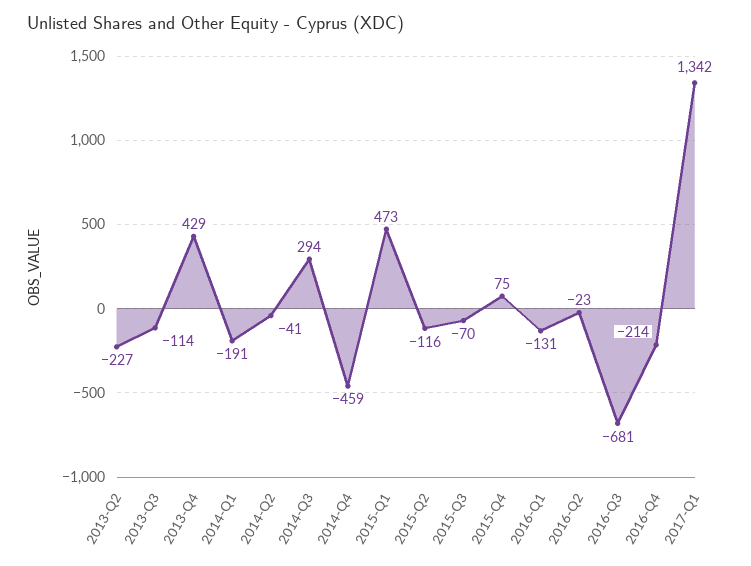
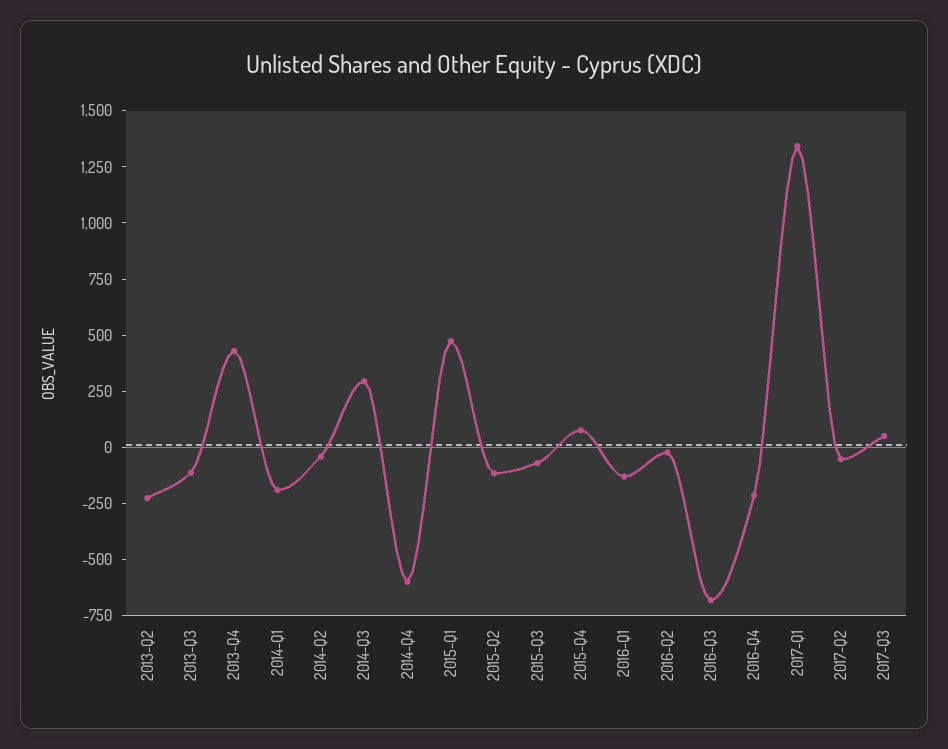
2014-Q4: -459 -> -600
2017-Q2: none -> -50
2017-Q3: none -> 50

